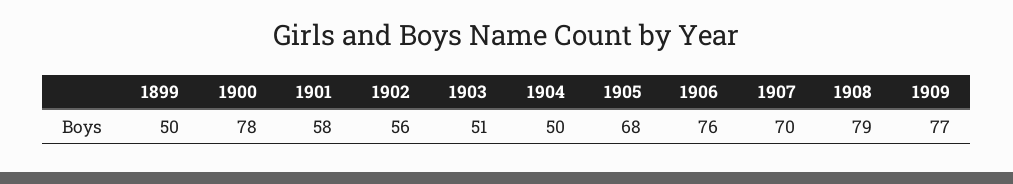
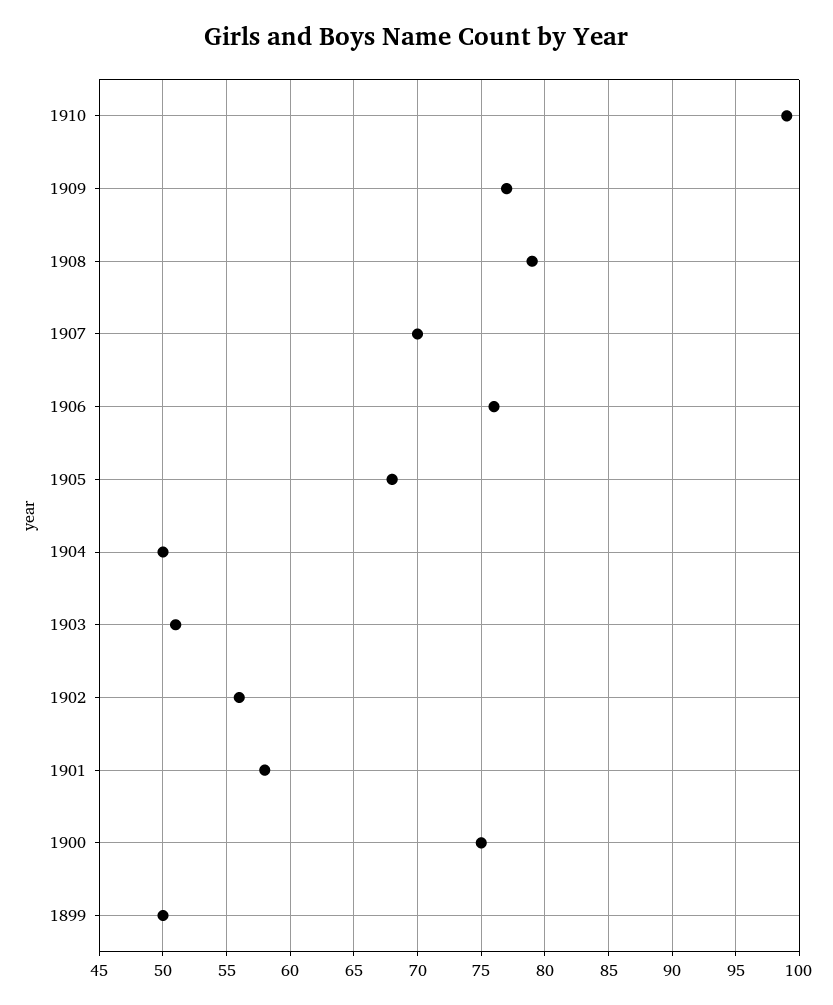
1900: 78 -> 75
1910: none -> 99

